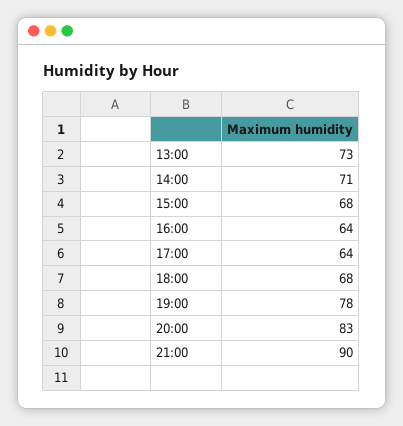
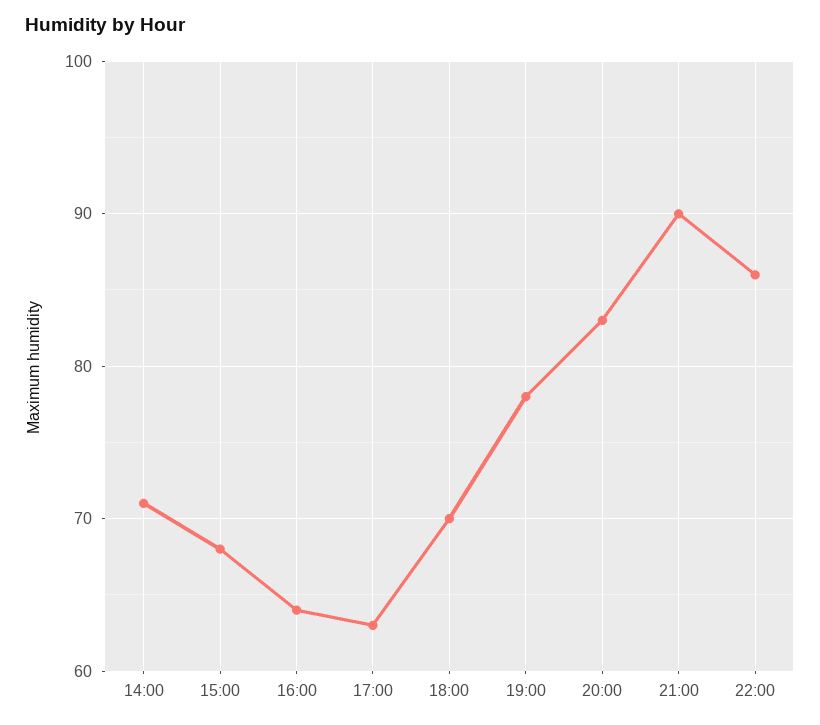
13:00: 73 -> none
17:00: 64 -> 63
18:00: 68 -> 70
22:00: none -> 86

